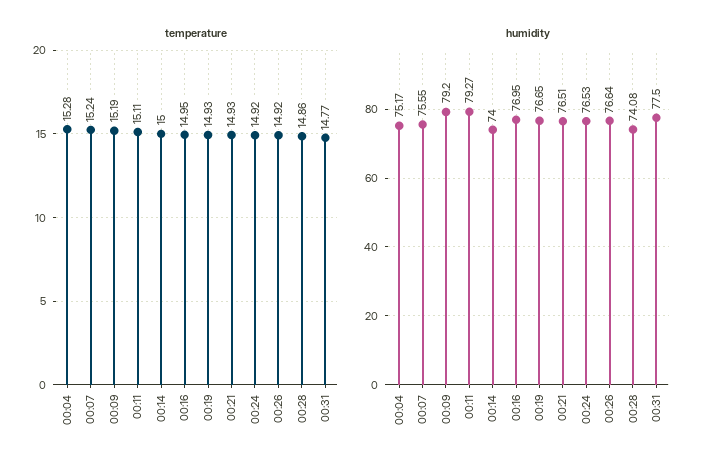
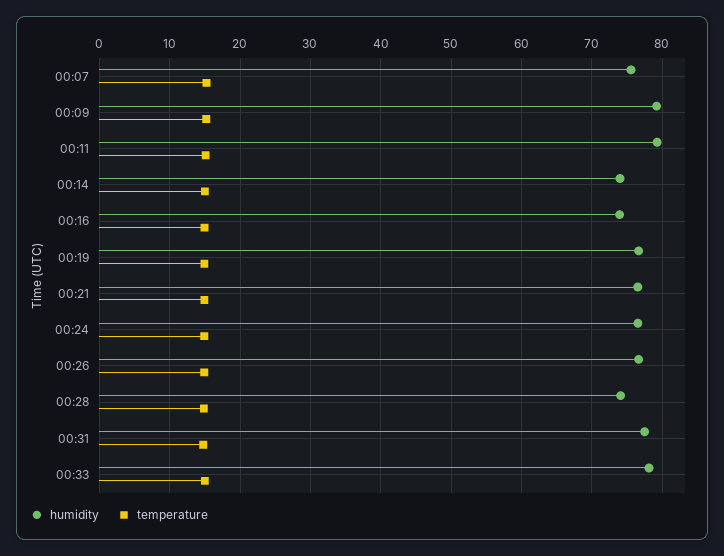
temperature, 00:04: 15.28 -> none
humidity, 00:04: 75.17 -> none
humidity, 00:16: 76.95 -> 74
humidity, 00:33: none -> 78
temperature, 00:33: none -> 15

